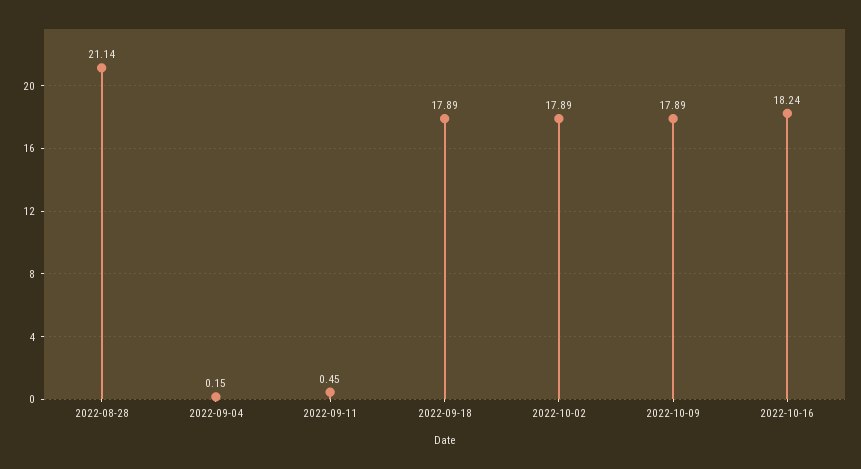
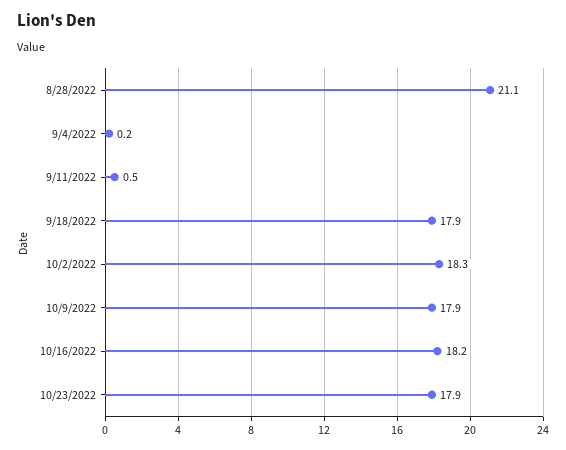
2022-10-02: 17.89 -> 18.3
10/23/2022: none -> 17.9

